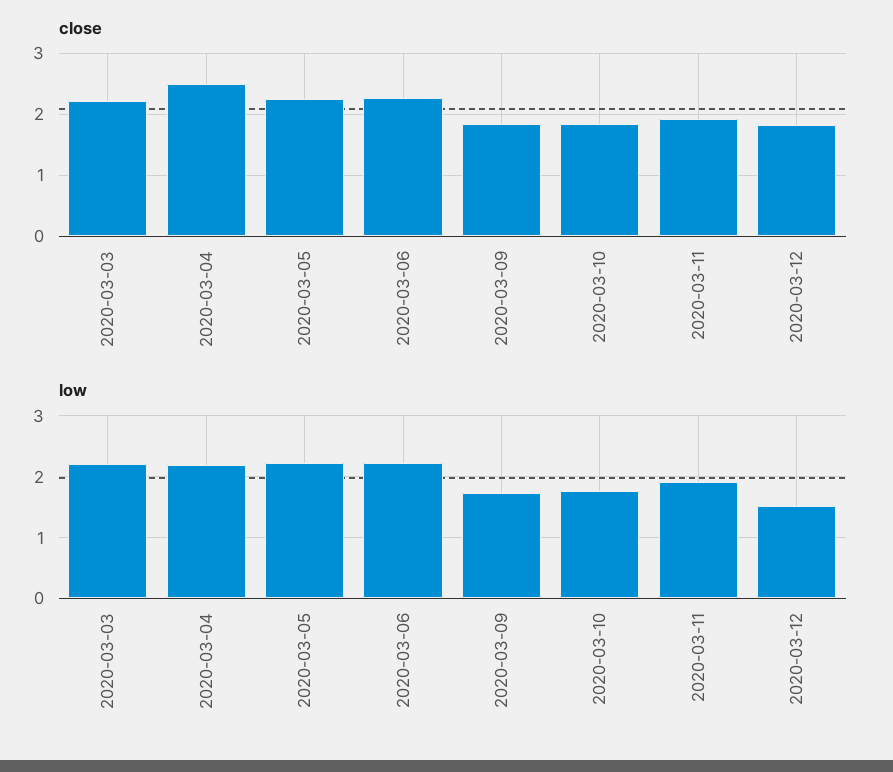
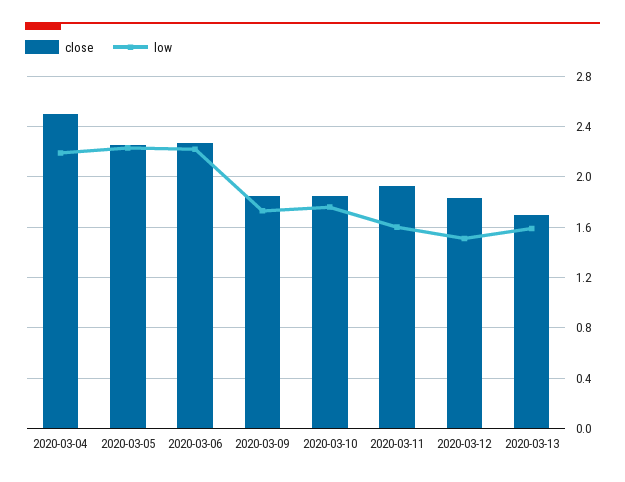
close, 2020-03-03: 2.2 -> none
low, 2020-03-03: 2.2 -> none
low, 2020-03-11: 1.9 -> 1.6
close, 2020-03-13: none -> 1.7
low, 2020-03-13: none -> 1.6

